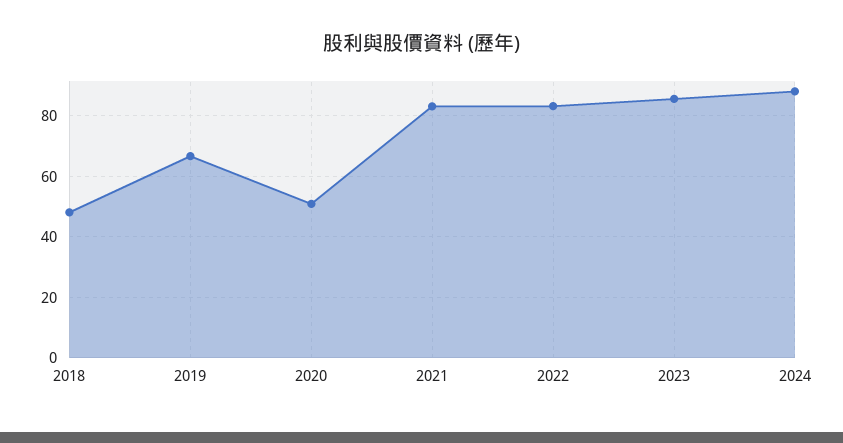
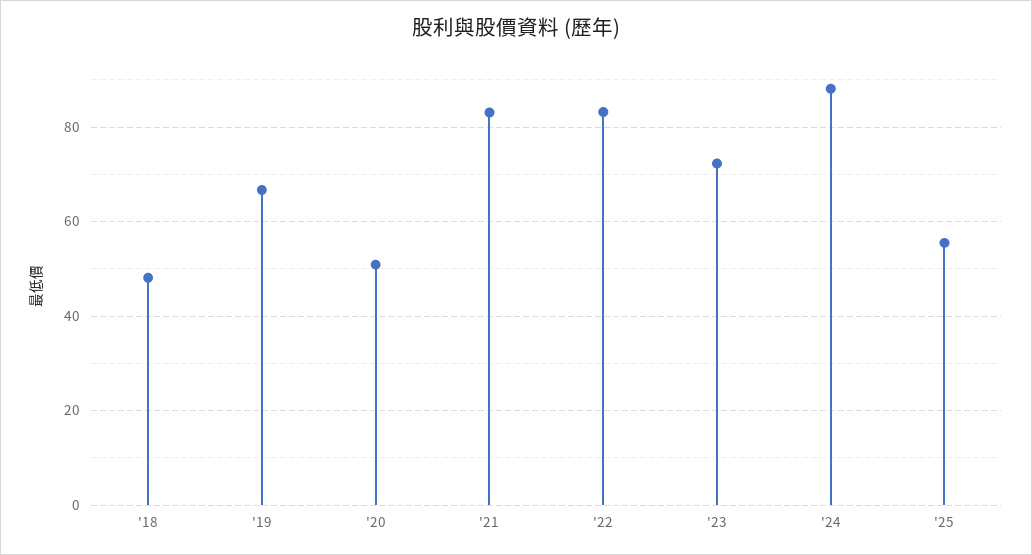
2023: 86 -> 72
'25: none -> 56

